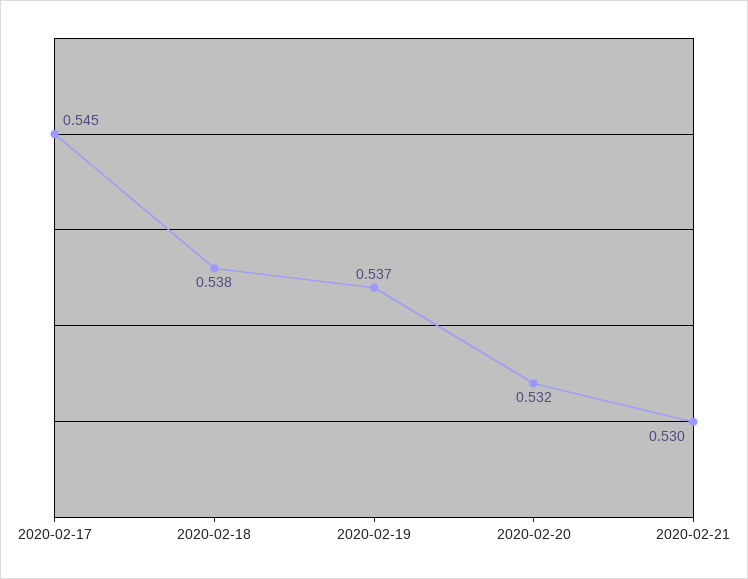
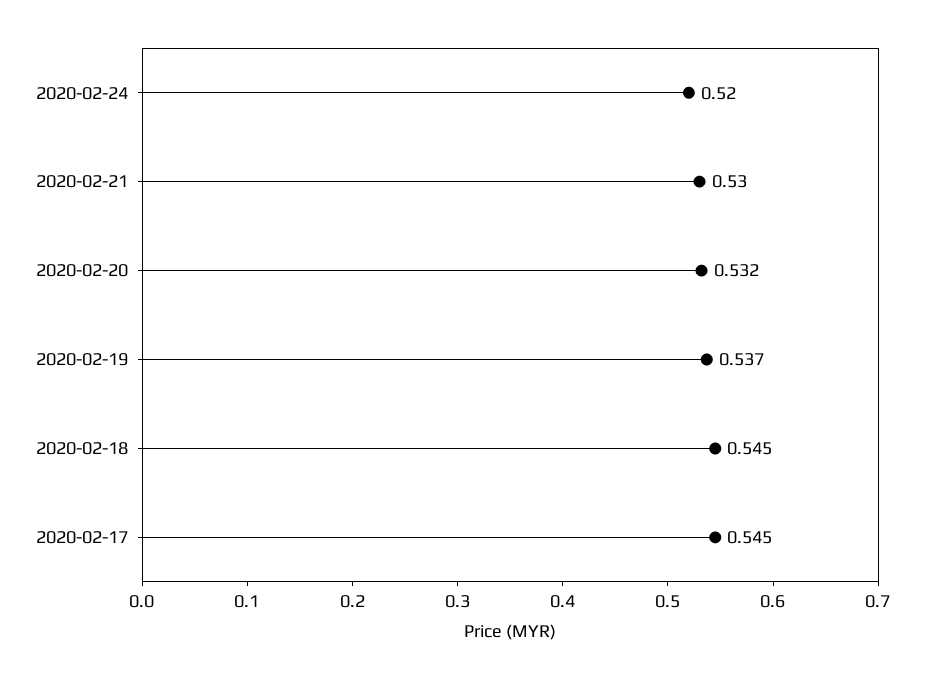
2020-02-18: 0.538 -> 0.545
2020-02-24: none -> 0.52

